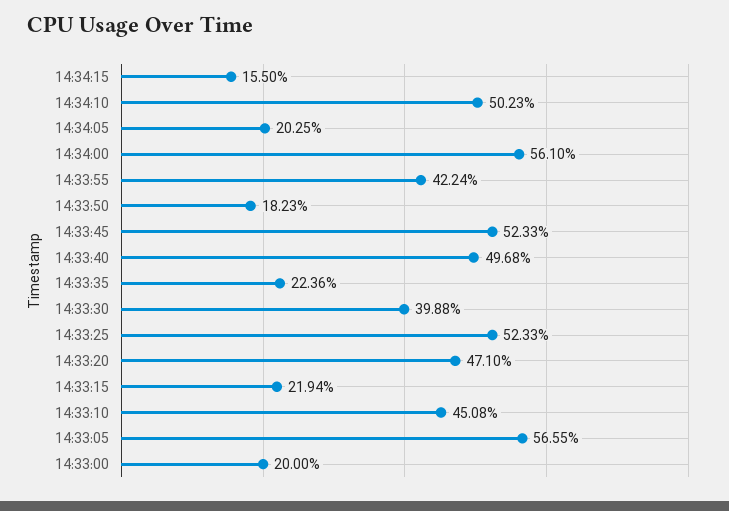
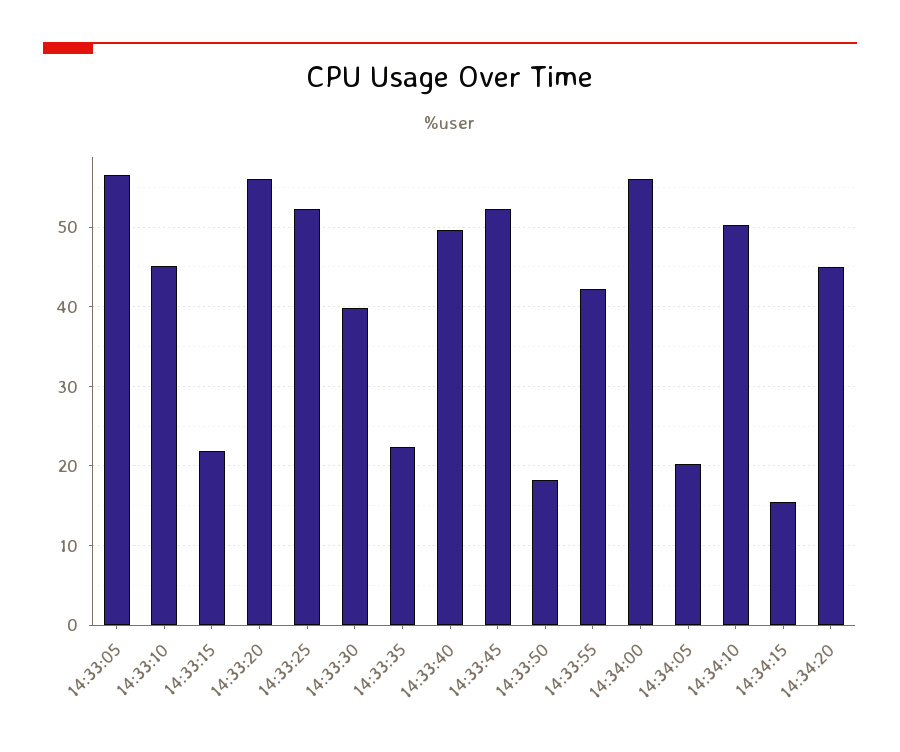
14:33:20: 47.1 -> 56
14:33:00: 20 -> none
14:34:20: none -> 45

